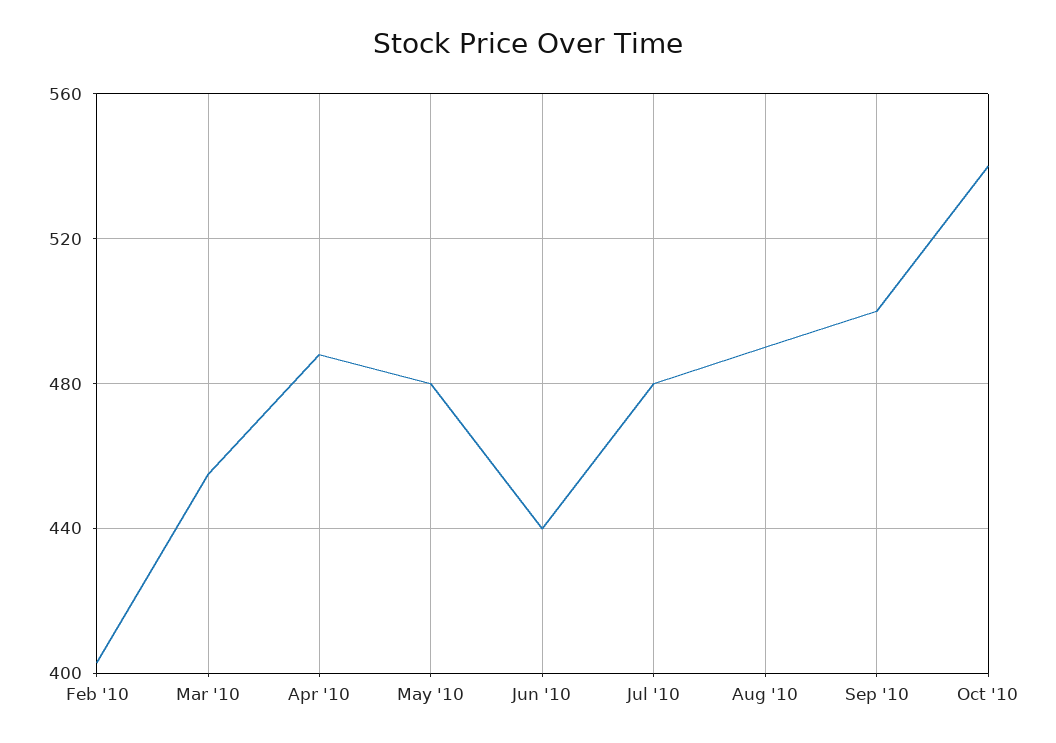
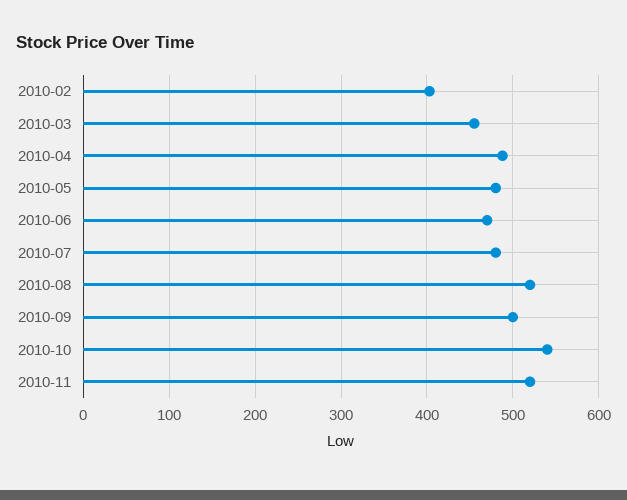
Jun '10: 440 -> 470
Aug '10: 490 -> 520
2010-11: none -> 520

